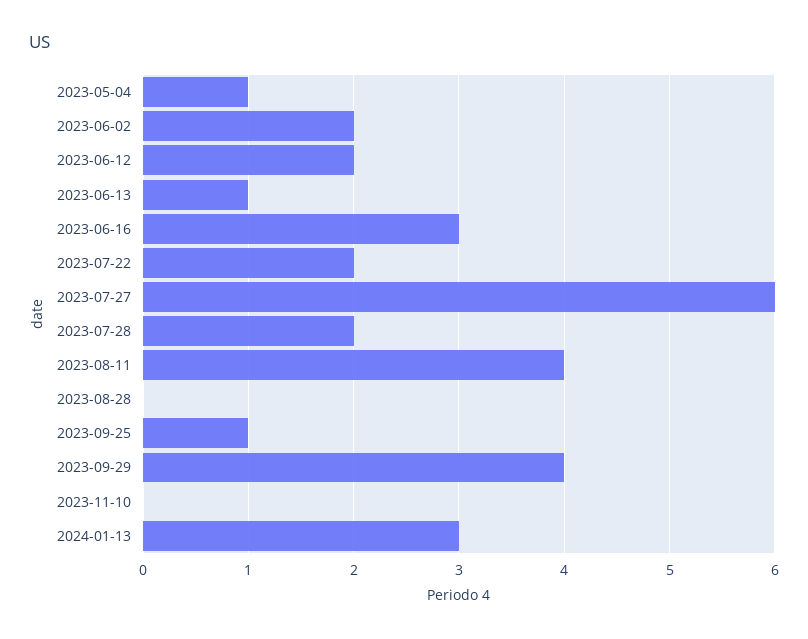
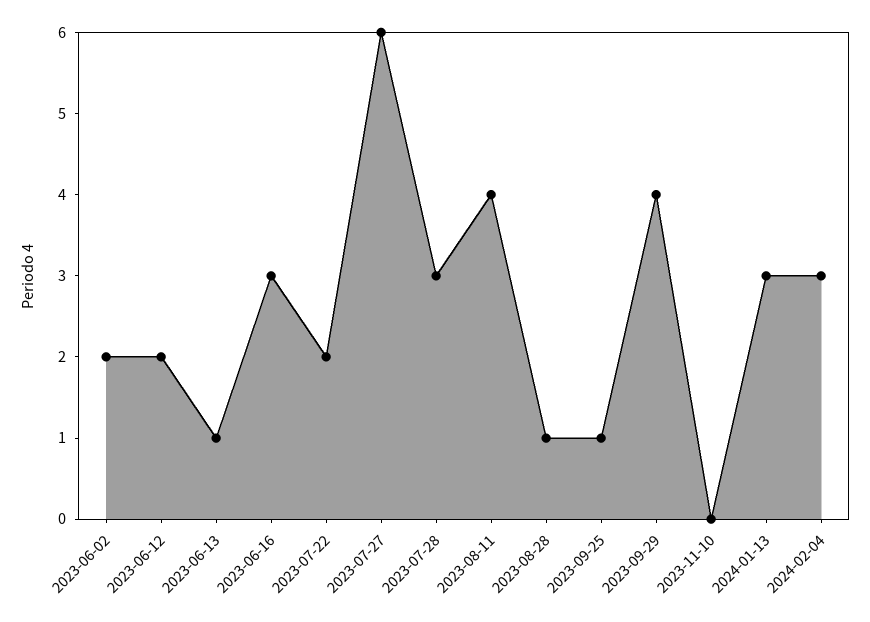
2023-05-04: 1 -> none
2023-07-28: 2 -> 3
2023-08-28: 0 -> 1
2024-02-04: none -> 3

